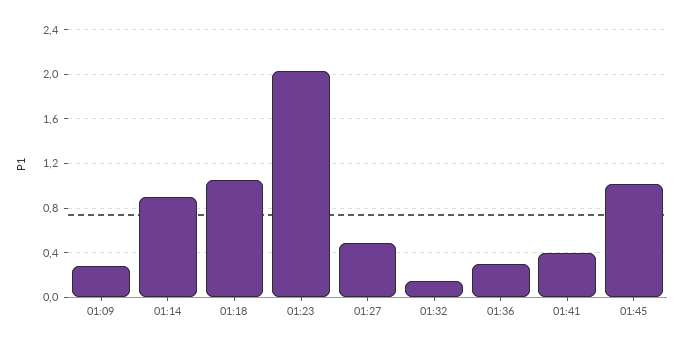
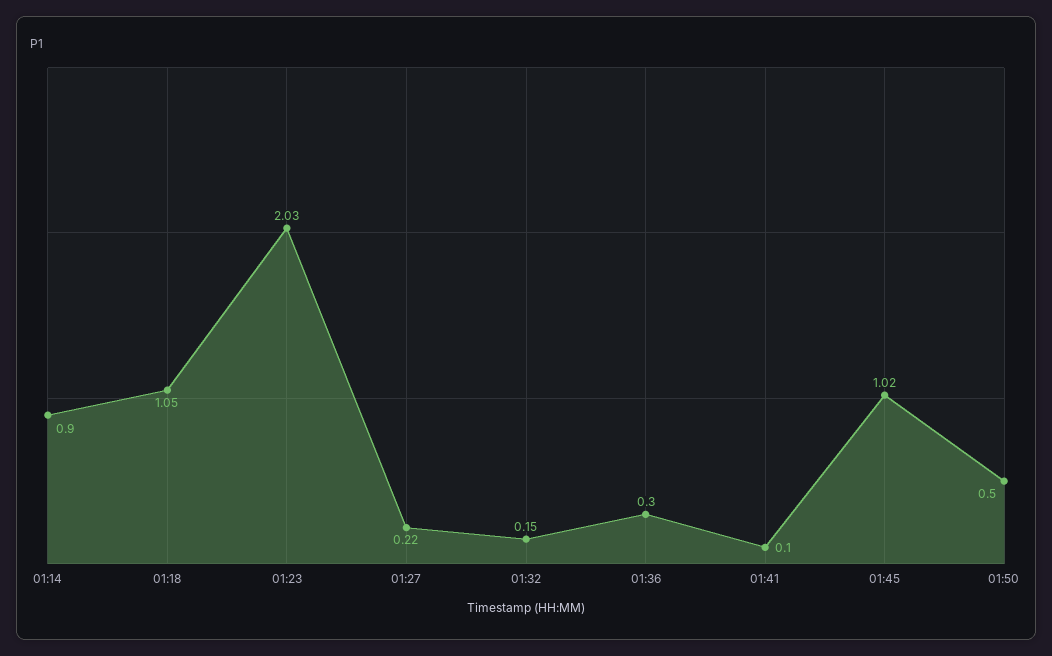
01:09: 0.3 -> none
01:27: 0.5 -> 0.22
01:41: 0.4 -> 0.1
01:50: none -> 0.5

